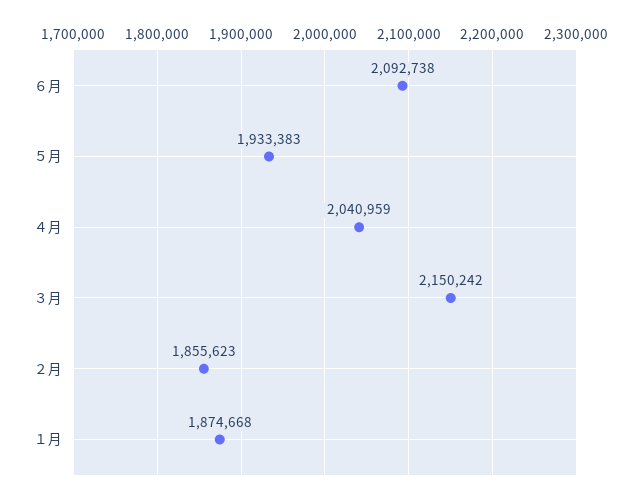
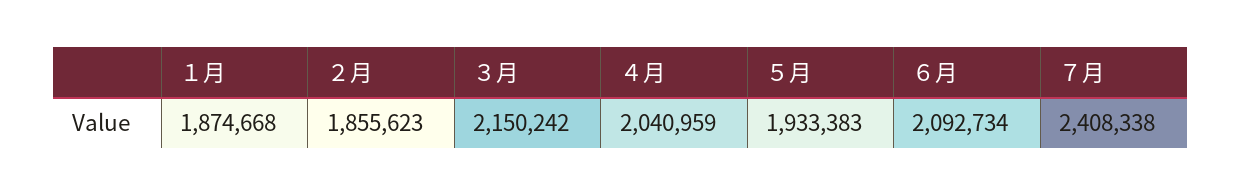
６月: 2092738 -> 2092734
７月: none -> 2408338

